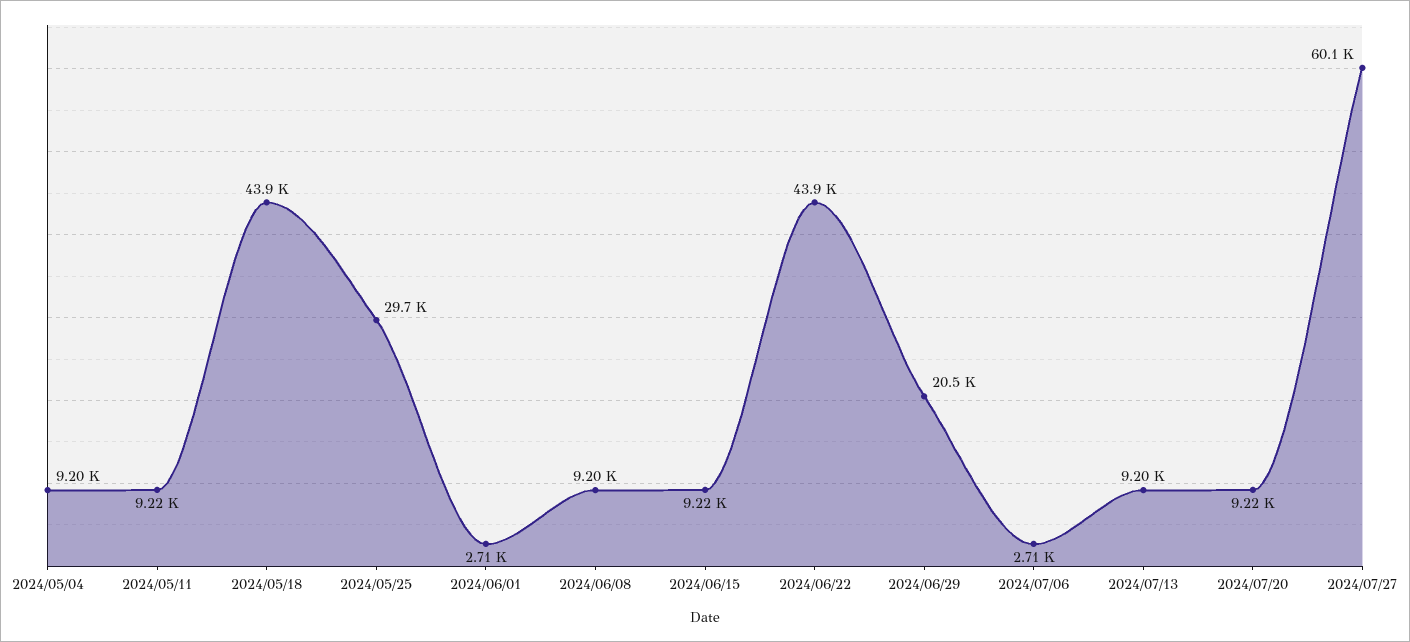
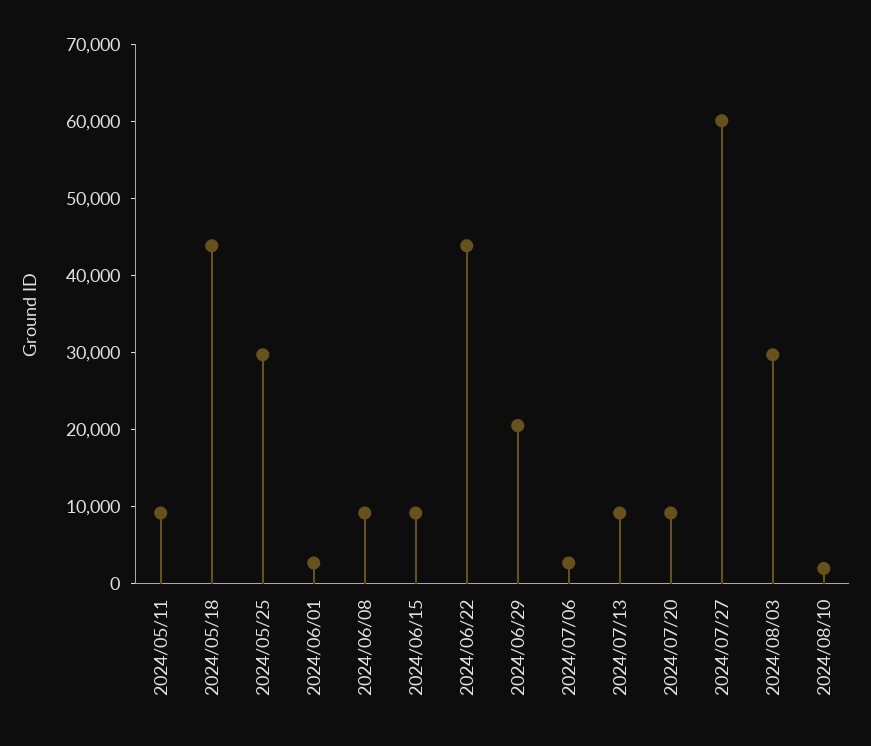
2024/05/04: 9200 -> none
2024/08/03: none -> 30000
2024/08/10: none -> 2000

